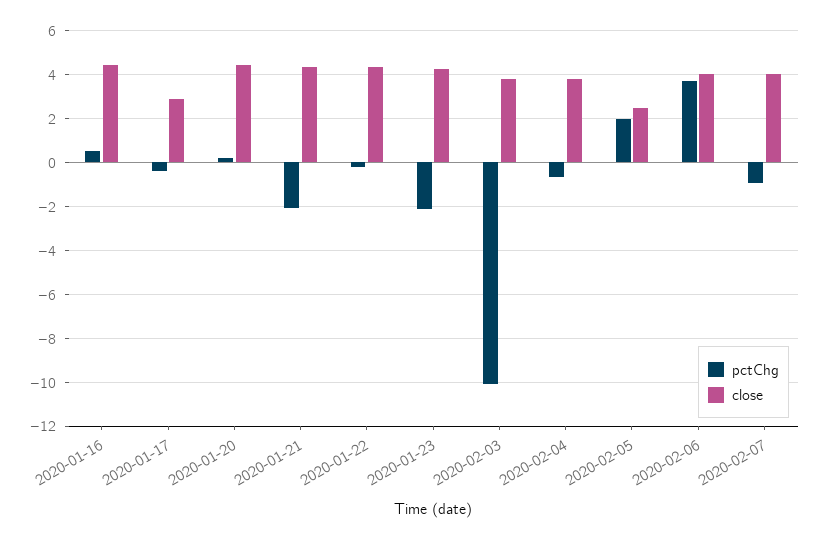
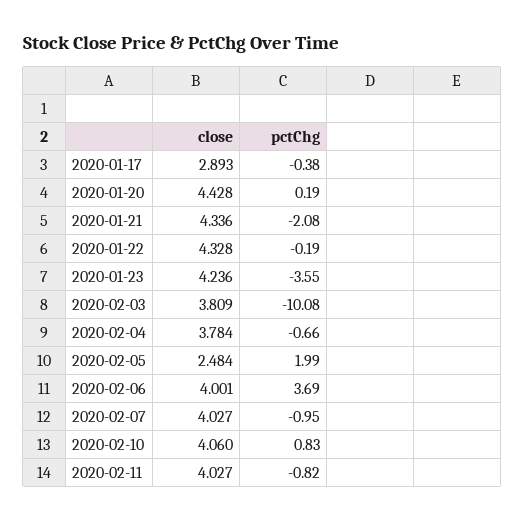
pctChg, 2020-01-16: 0.5 -> none
close, 2020-01-16: 4.5 -> none
pctChg, 2020-01-23: -2 -> -3.55
close, 2020-02-10: none -> 4.06
pctChg, 2020-02-10: none -> 0.83
close, 2020-02-11: none -> 4.027
pctChg, 2020-02-11: none -> -0.82

